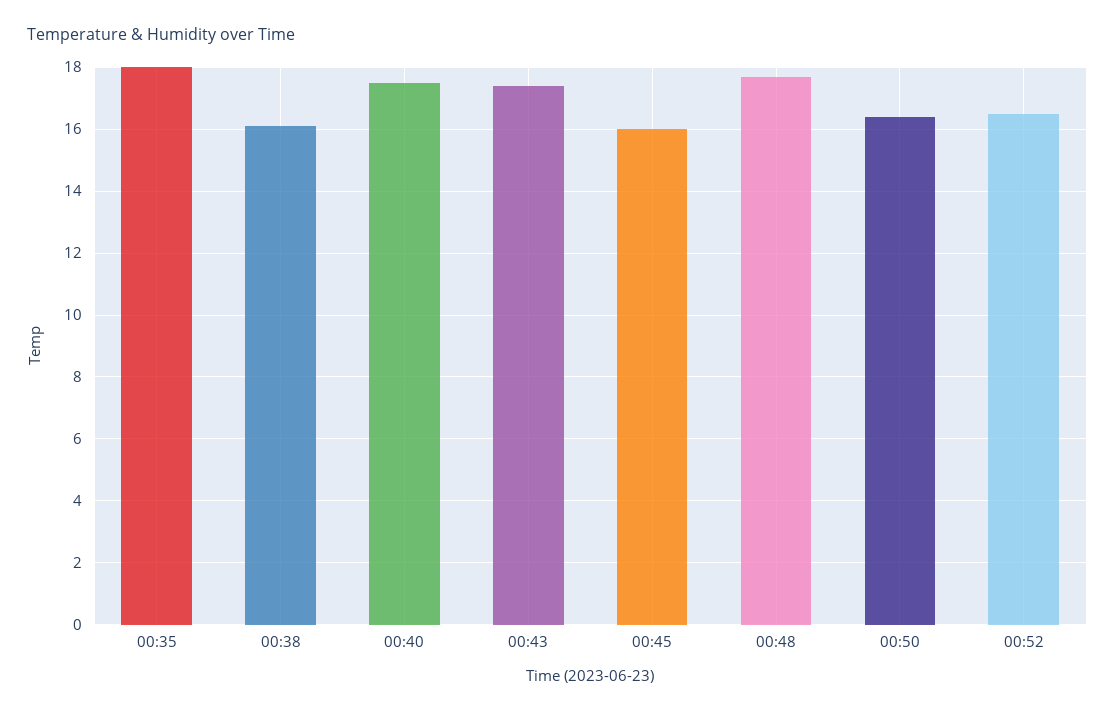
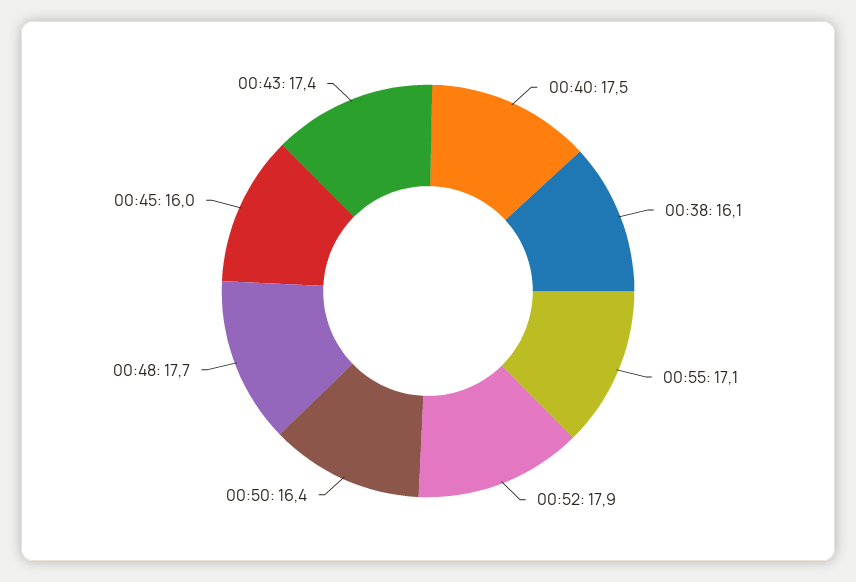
00:35: 18 -> none
00:52: 16.5 -> 17.9
00:55: none -> 17.1

